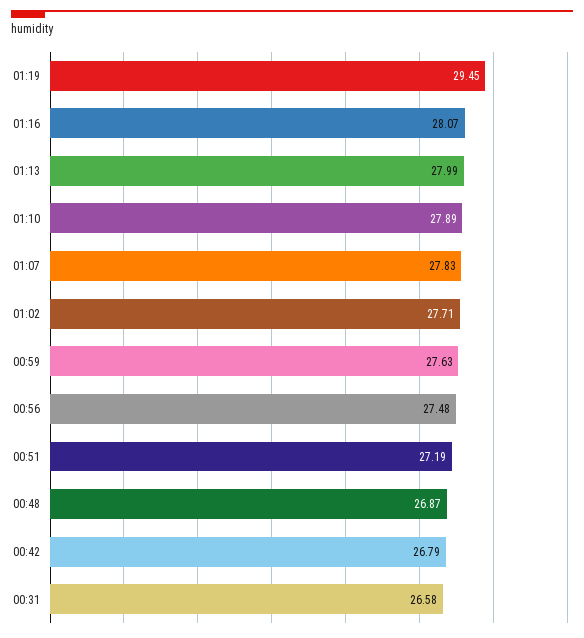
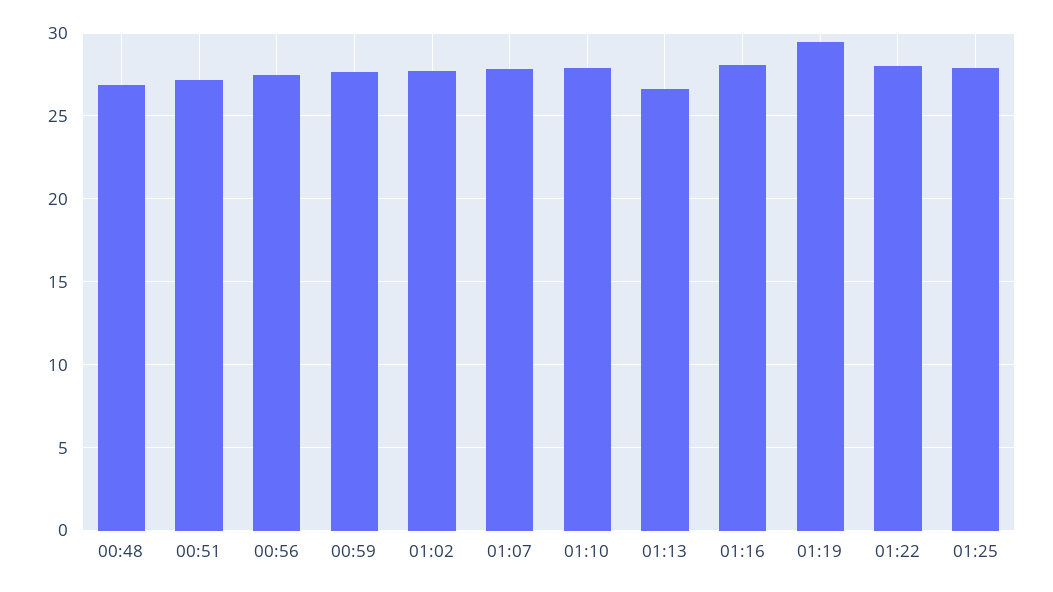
01:13: 27.99 -> 26.5
00:42: 26.79 -> none
00:31: 26.58 -> none
01:22: none -> 28
01:25: none -> 28

